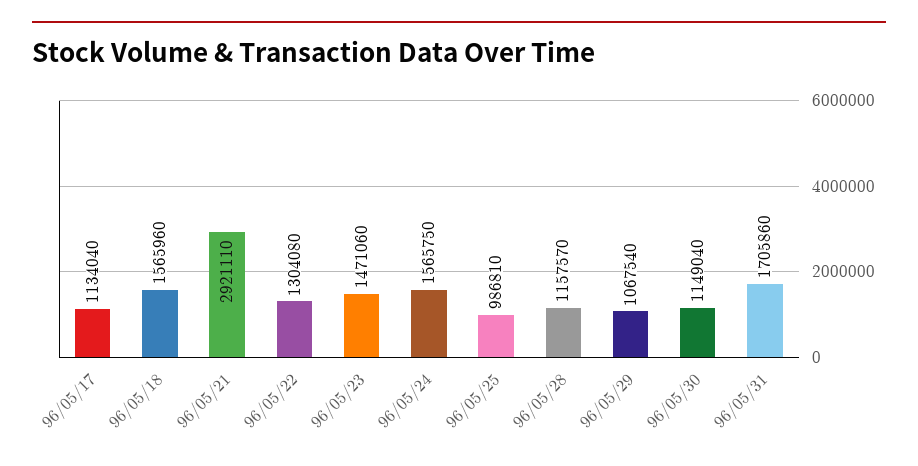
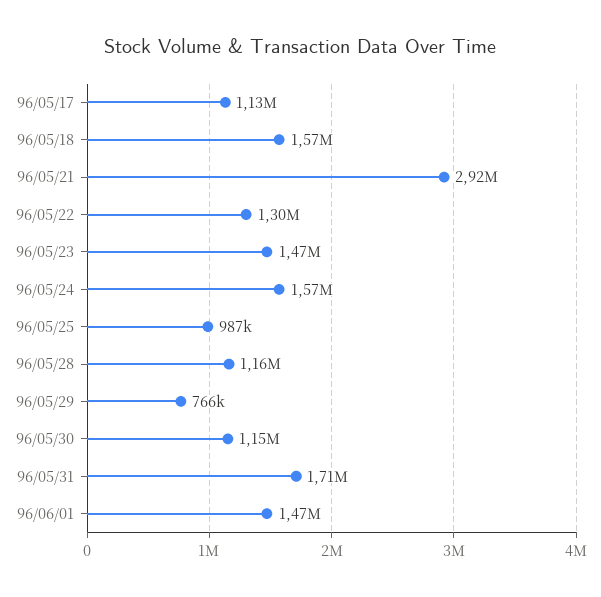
96/05/29: 1067540 -> 766000
96/06/01: none -> 1470000

